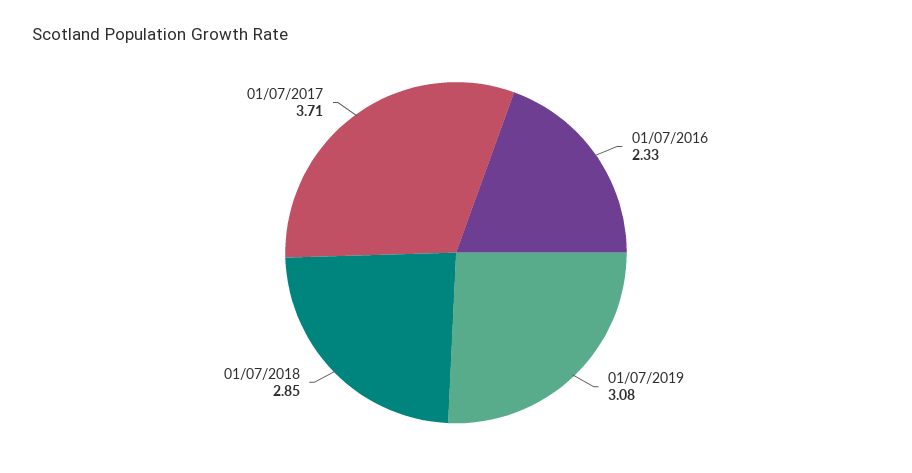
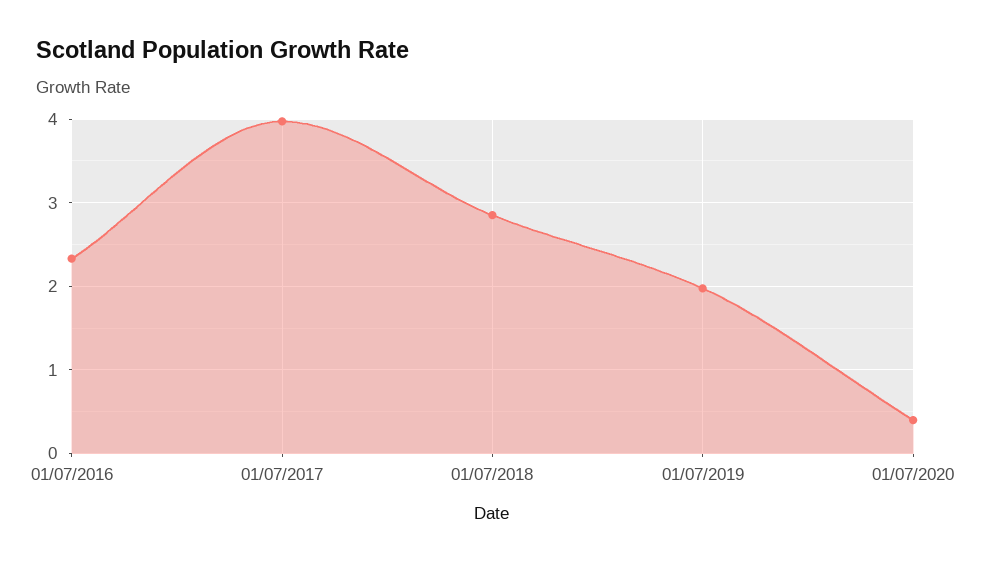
01/07/2019: 3.08 -> 2
01/07/2017: 3.71 -> 4
01/07/2020: none -> 0.4

